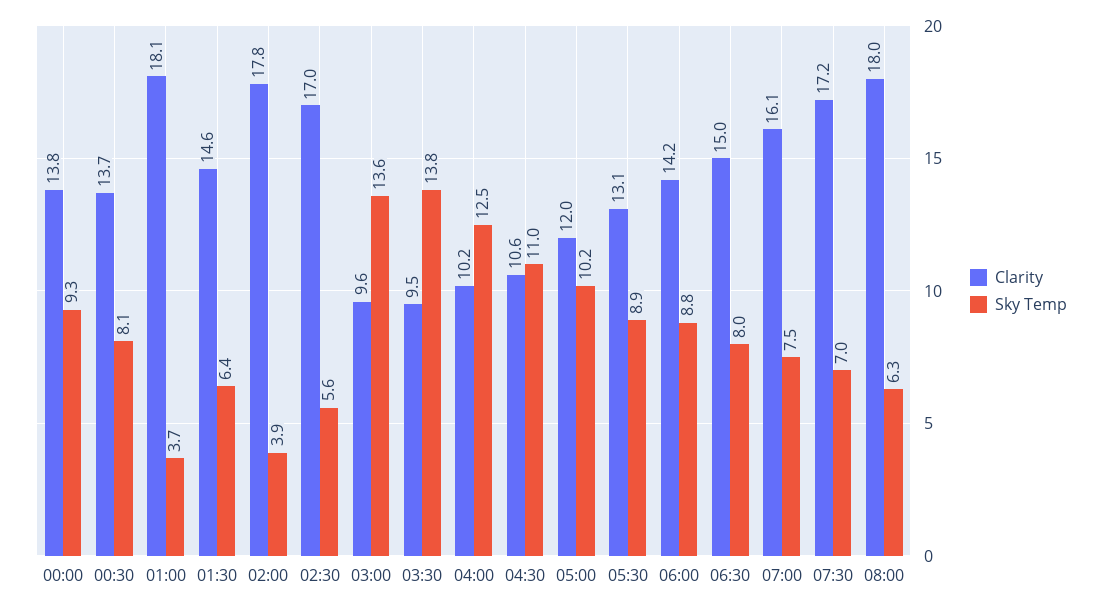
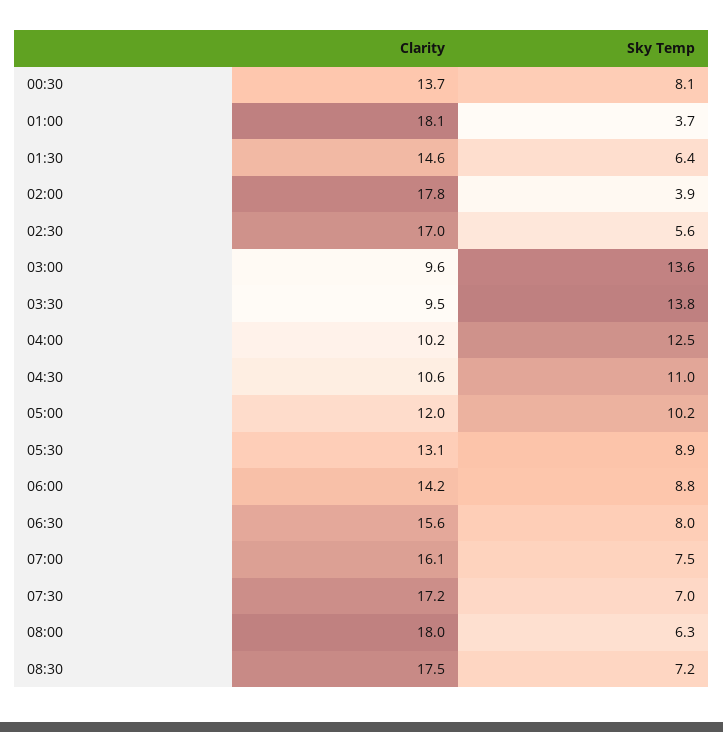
Clarity, 00:00: 13.8 -> none
Sky Temp, 00:00: 9.3 -> none
Clarity, 06:30: 15 -> 15.6
Clarity, 08:30: none -> 17.5
Sky Temp, 08:30: none -> 7.2

